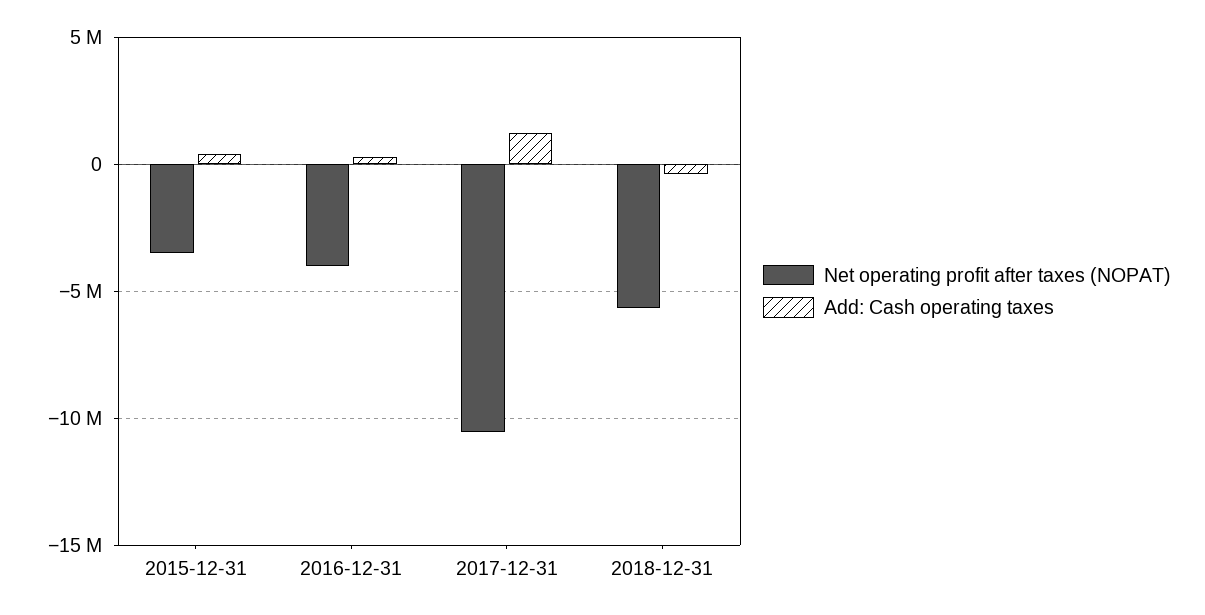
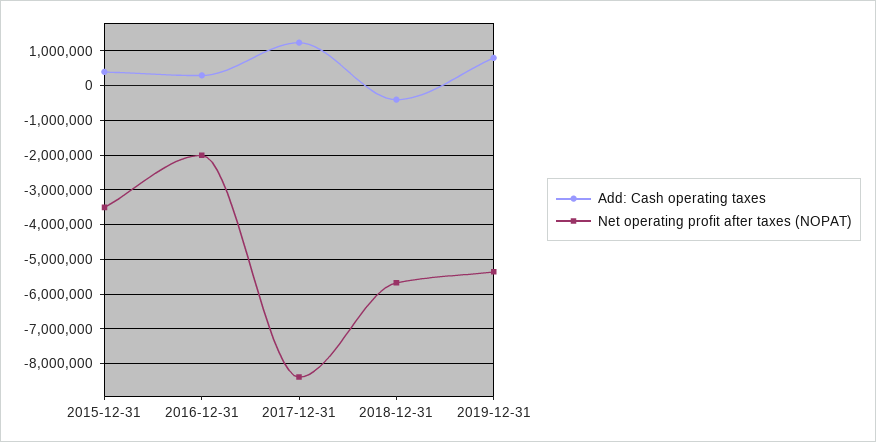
Net operating profit after taxes (NOPAT), 2016-12-31: -4000000 -> -2000000
Net operating profit after taxes (NOPAT), 2017-12-31: -10500000 -> -8400000
Add: Cash operating taxes, 2019-12-31: none -> 800000
Net operating profit after taxes (NOPAT), 2019-12-31: none -> -5400000

